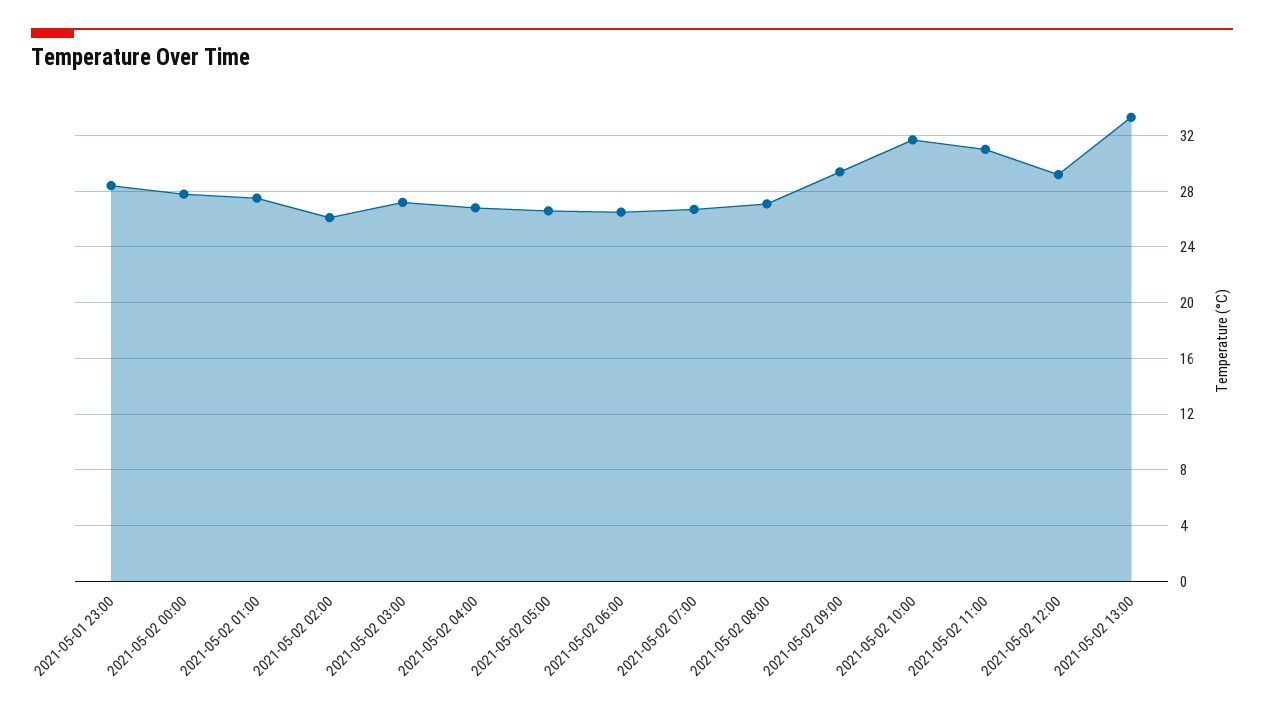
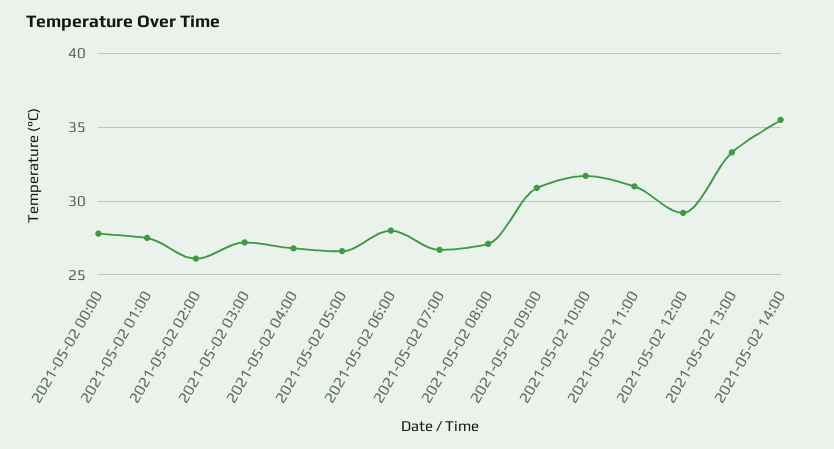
2021-05-01 23:00: 28.5 -> none
2021-05-02 06:00: 26.5 -> 28
2021-05-02 09:00: 29.5 -> 31
2021-05-02 14:00: none -> 35.5

